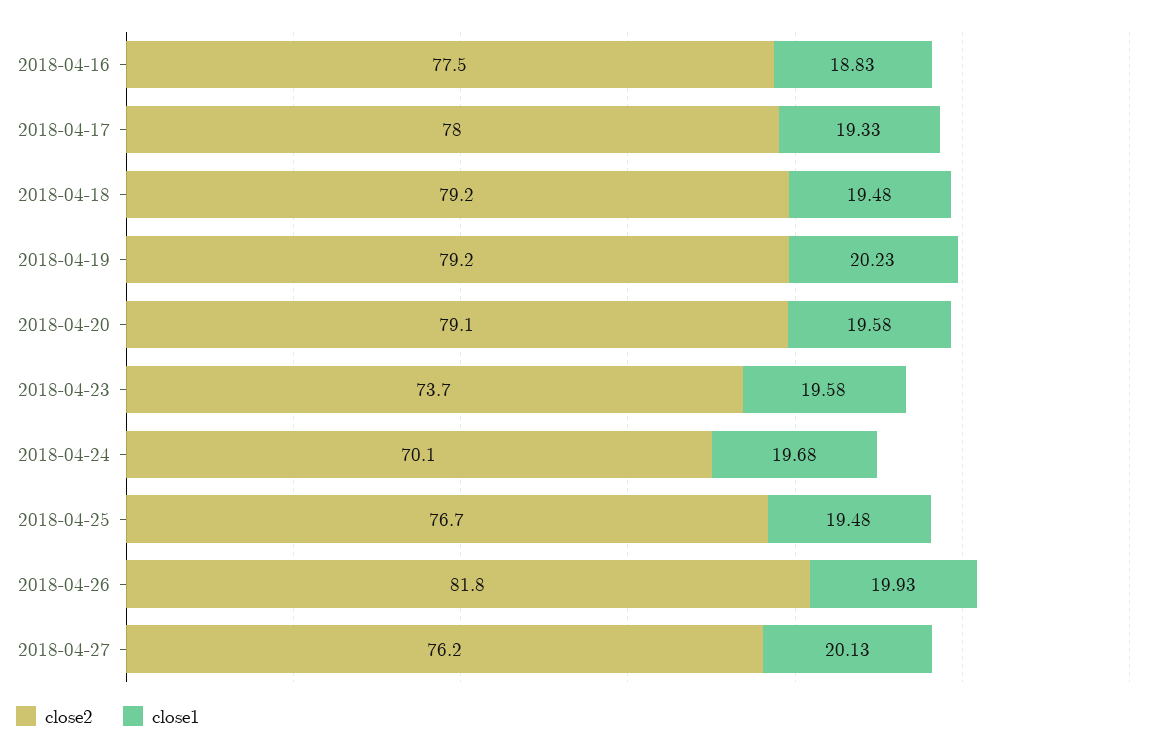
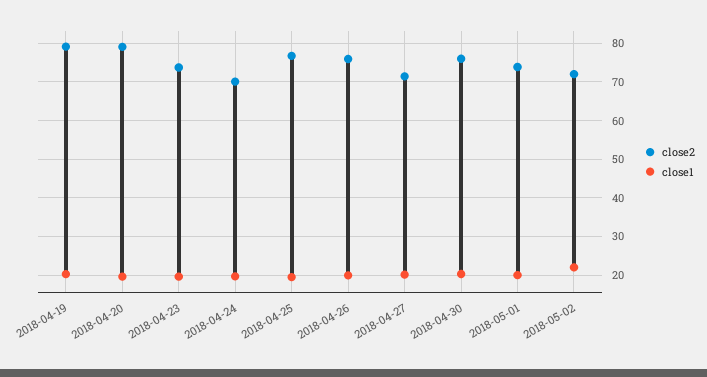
close2, 2018-04-16: 77.5 -> none
close1, 2018-04-16: 18.83 -> none
close2, 2018-04-17: 78 -> none
close1, 2018-04-17: 19.33 -> none
close2, 2018-04-18: 79.2 -> none
close1, 2018-04-18: 19.48 -> none
close2, 2018-04-26: 81.8 -> 76
close2, 2018-04-27: 76.2 -> 72
close2, 2018-04-30: none -> 76
close1, 2018-04-30: none -> 20
close2, 2018-05-01: none -> 74
close1, 2018-05-01: none -> 20
close2, 2018-05-02: none -> 72
close1, 2018-05-02: none -> 22

